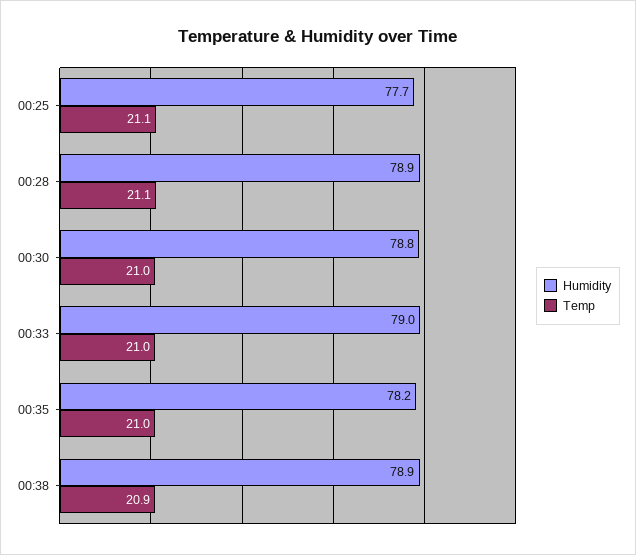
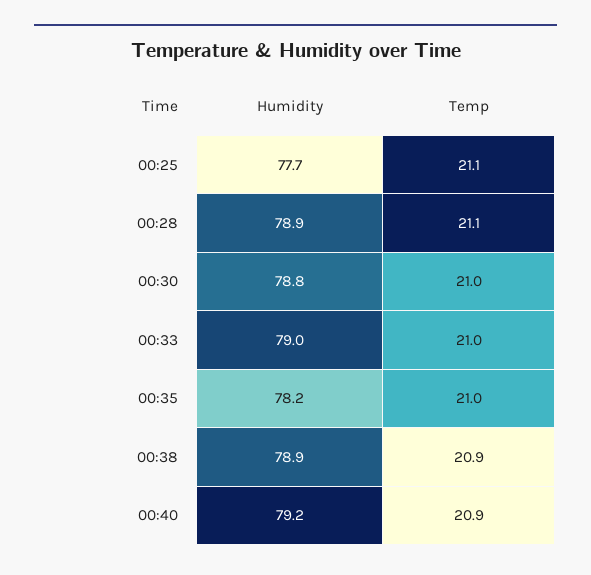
Humidity, 00:40: none -> 79.2
Temp, 00:40: none -> 20.9

